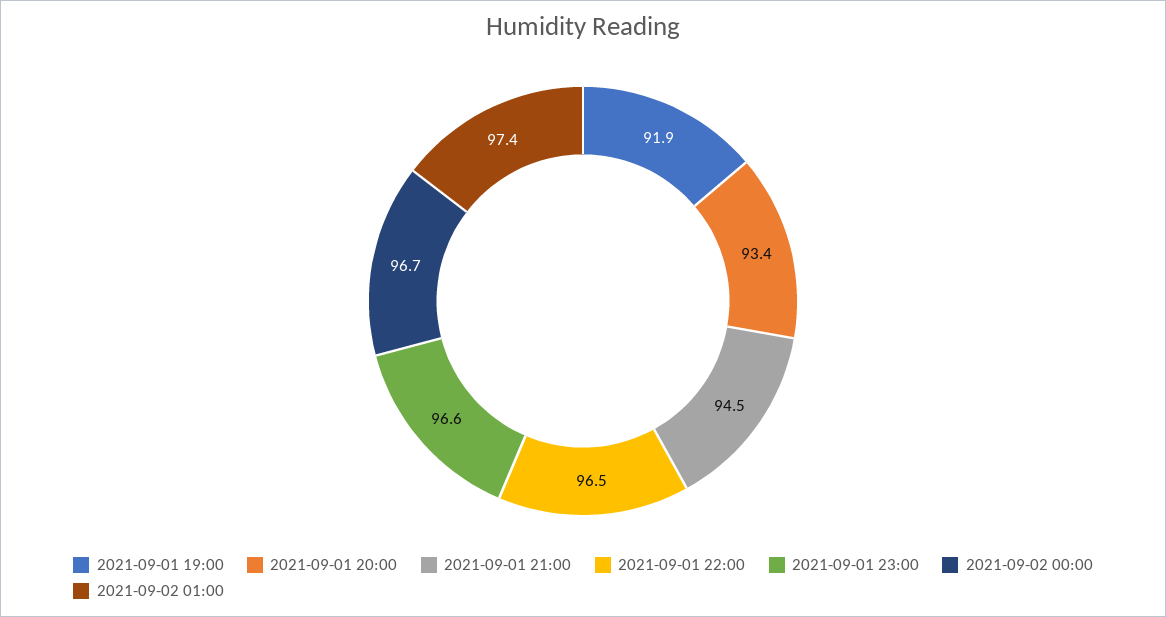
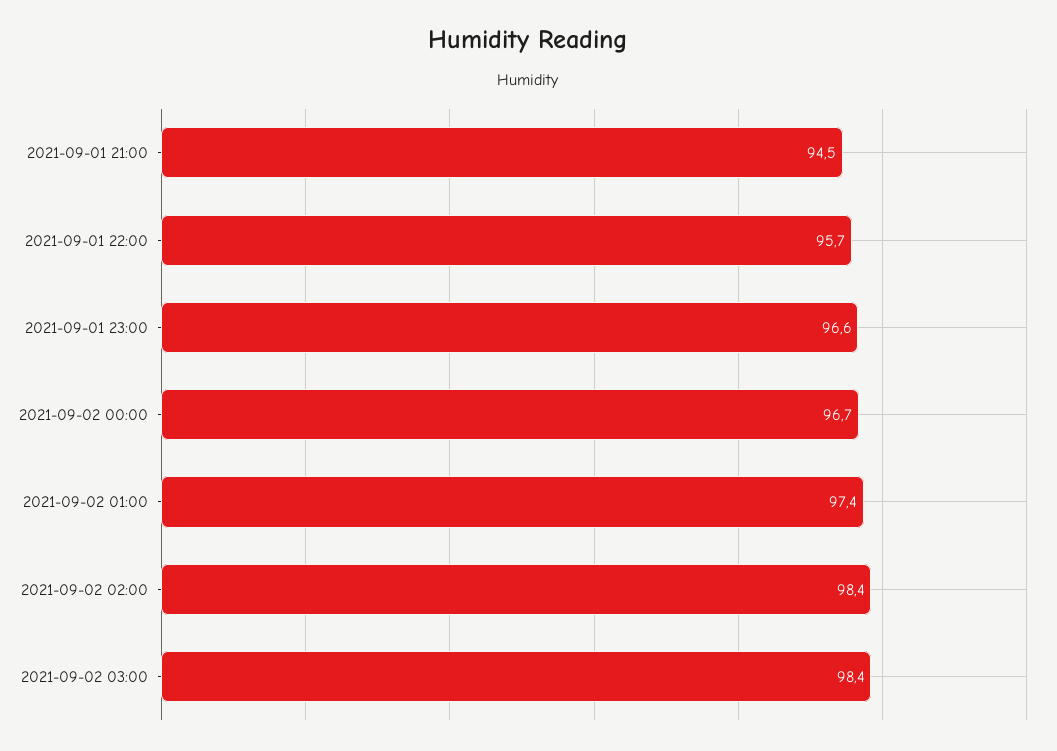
2021-09-01 19:00: 91.9 -> none
2021-09-01 20:00: 93.4 -> none
2021-09-01 22:00: 96.5 -> 95.7
2021-09-02 02:00: none -> 98.4
2021-09-02 03:00: none -> 98.4

